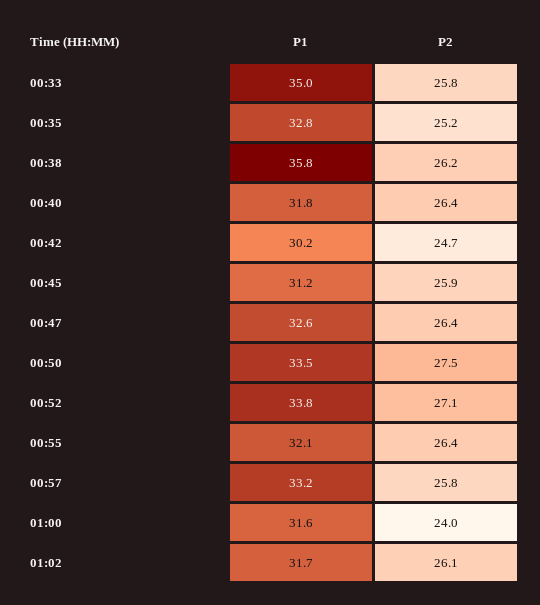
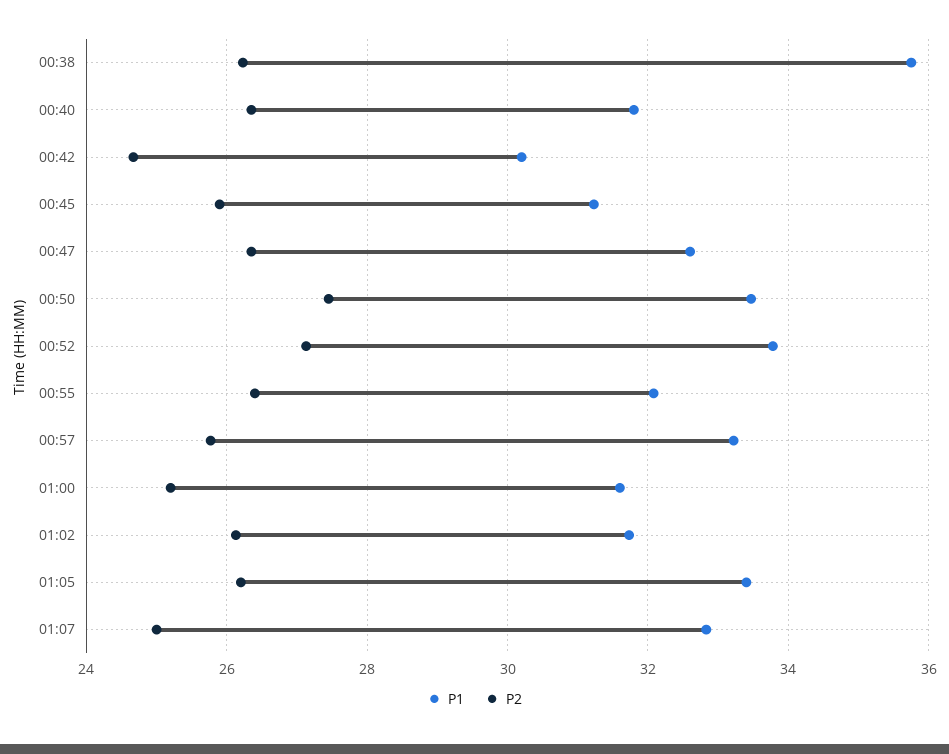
P1, 00:33: 35 -> none
P2, 00:33: 25.8 -> none
P1, 00:35: 32.8 -> none
P2, 00:35: 25.2 -> none
P2, 01:00: 24 -> 25.2
P1, 01:05: none -> 33.4
P2, 01:05: none -> 26.2
P1, 01:07: none -> 32.8
P2, 01:07: none -> 25

